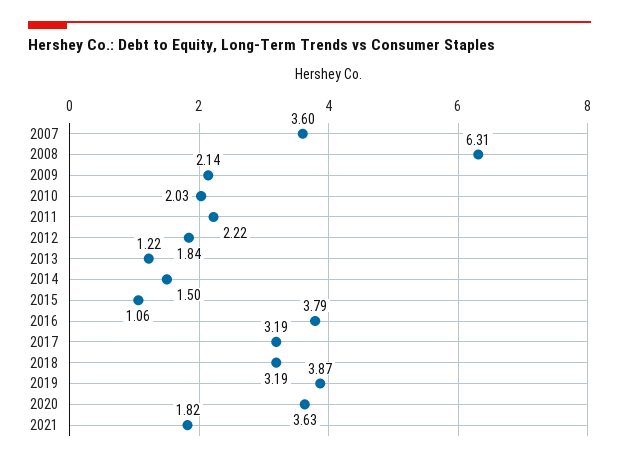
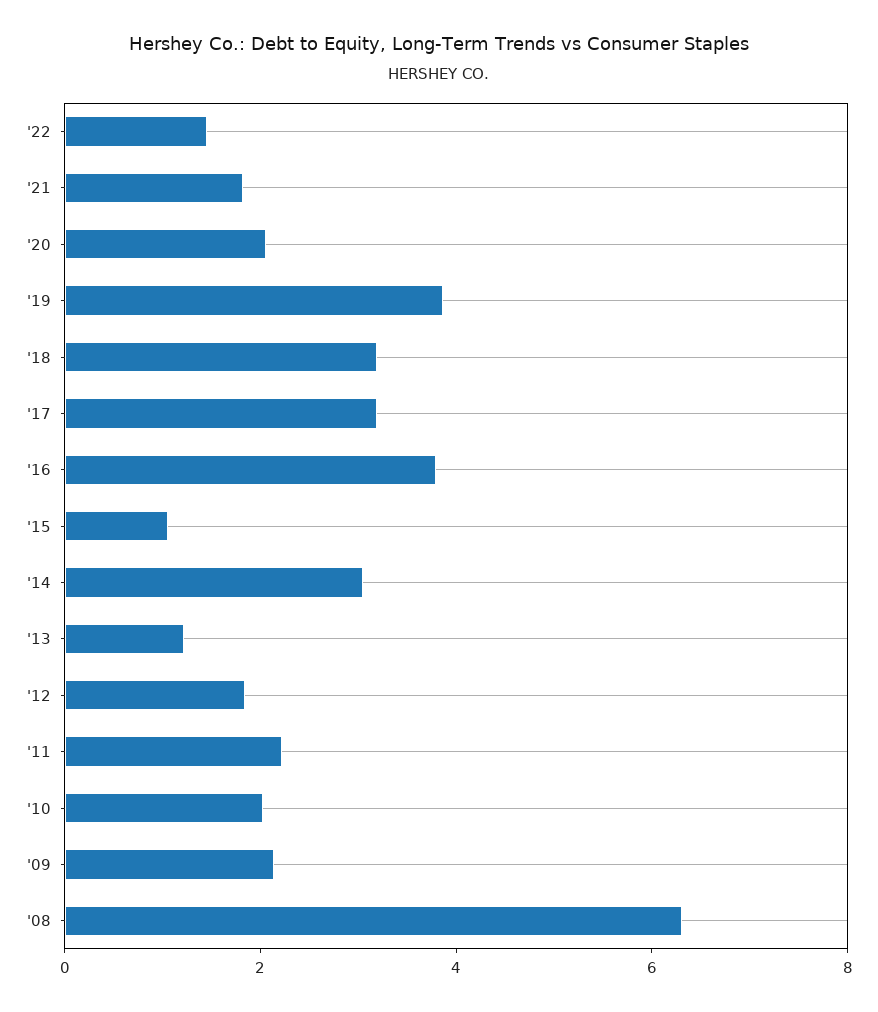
2007: 3.6 -> none
2014: 1.5 -> 3
2020: 3.63 -> 2
'22: none -> 1.5

